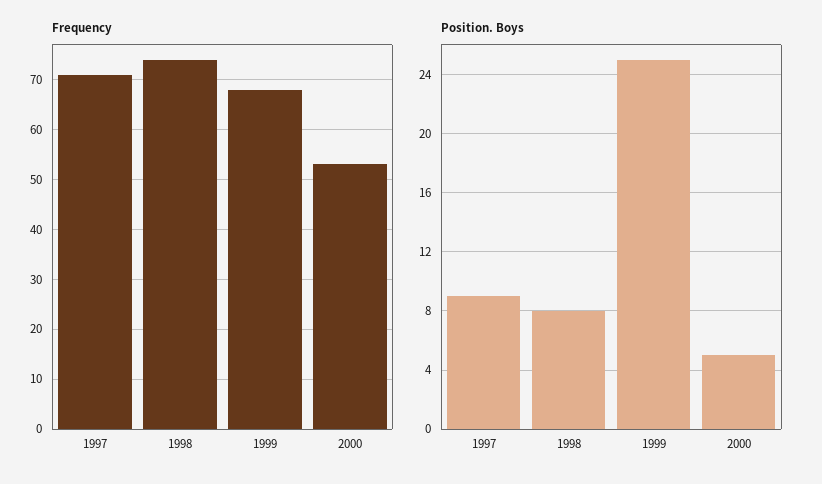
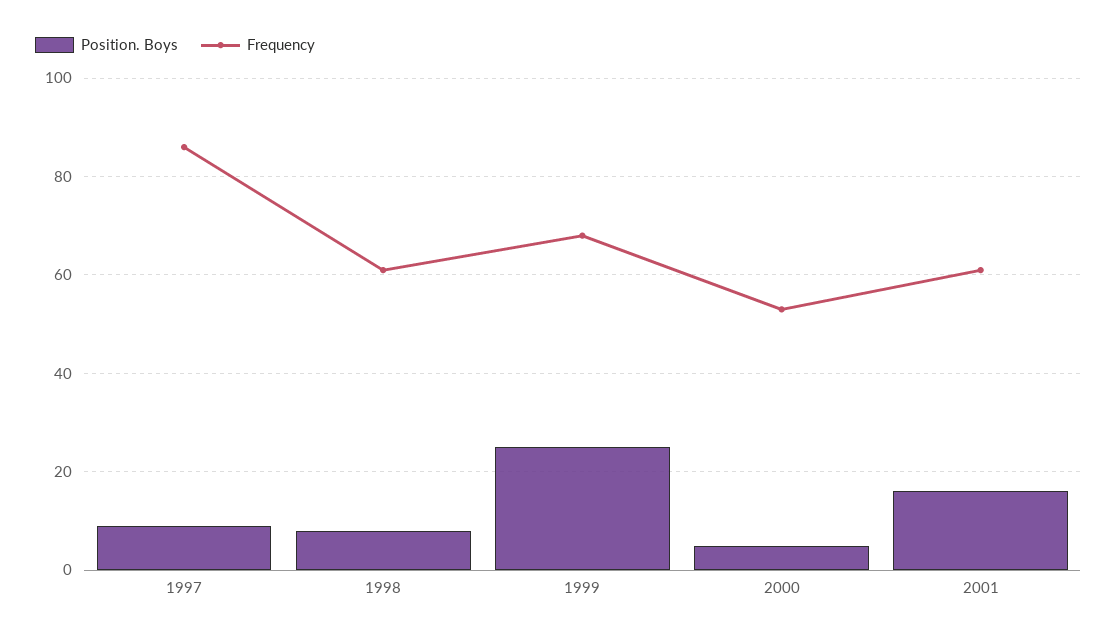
Frequency, 1997: 70 -> 85
Frequency, 1998: 75 -> 60
Position. Boys, 2001: none -> 15
Frequency, 2001: none -> 60

